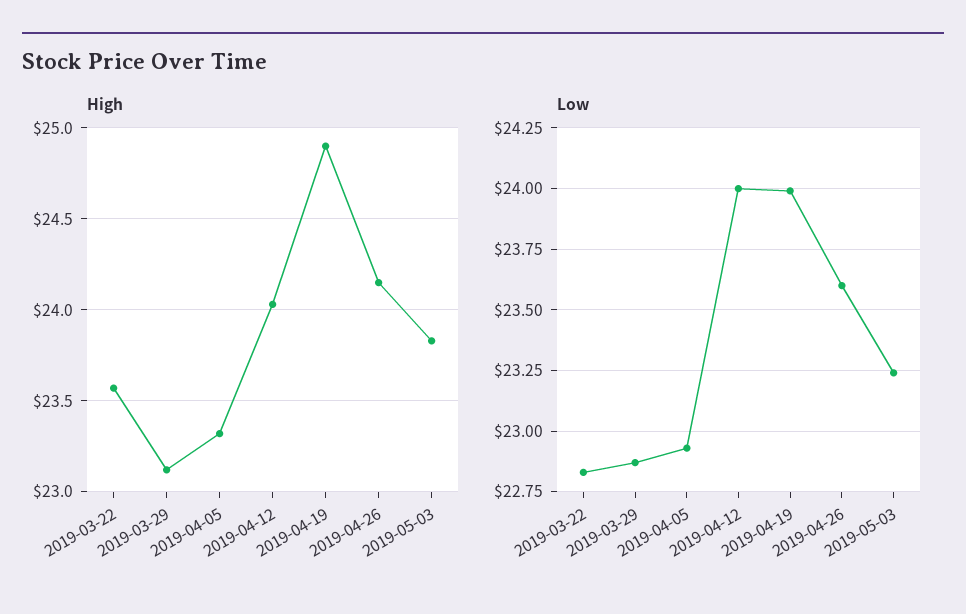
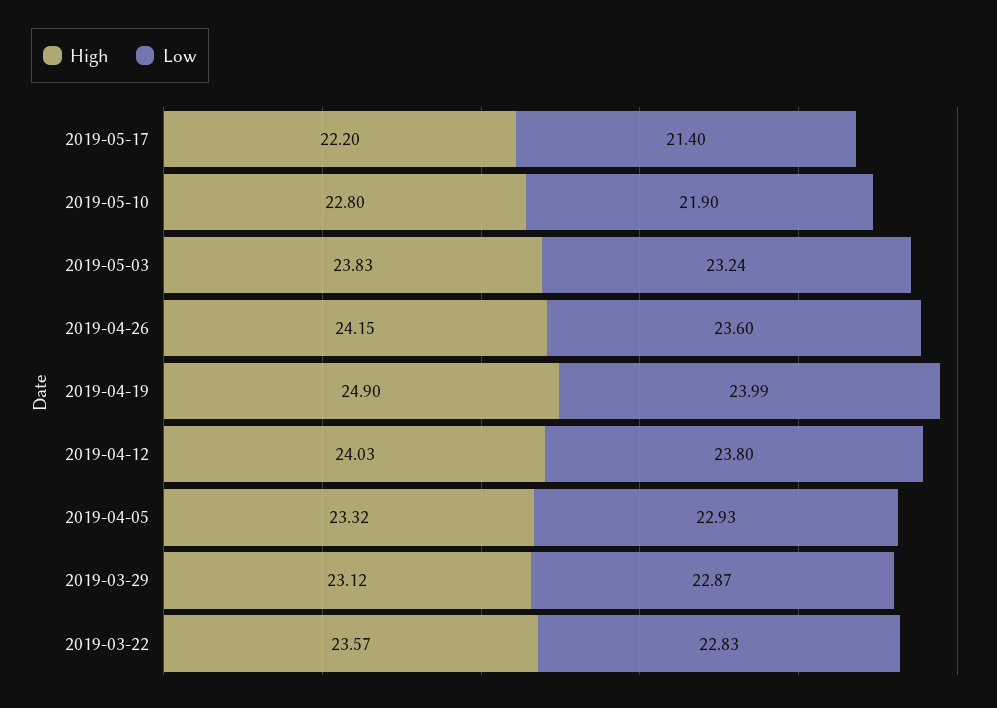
Low, 2019-04-12: 24 -> 23.8
High, 2019-05-17: none -> 22.2
Low, 2019-05-17: none -> 21.4
High, 2019-05-10: none -> 22.8
Low, 2019-05-10: none -> 21.9

